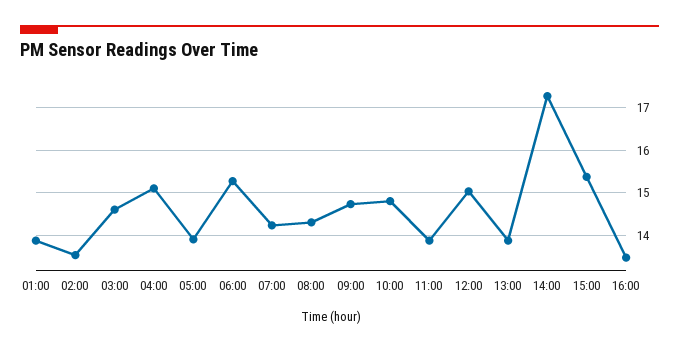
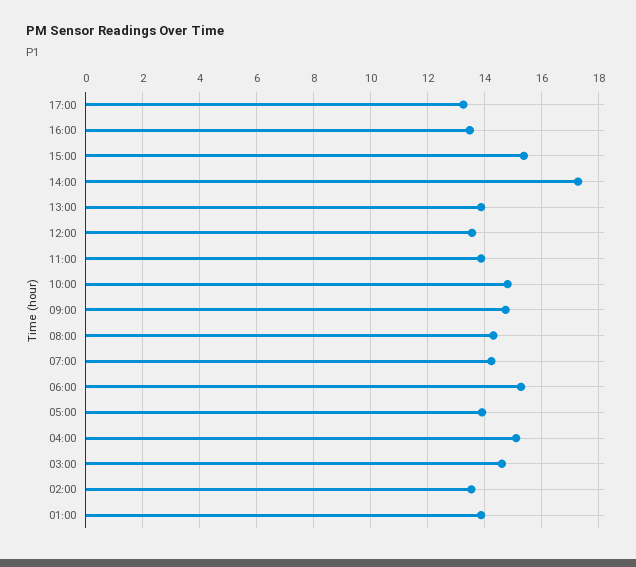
12:00: 15 -> 13.5
17:00: none -> 13.25

